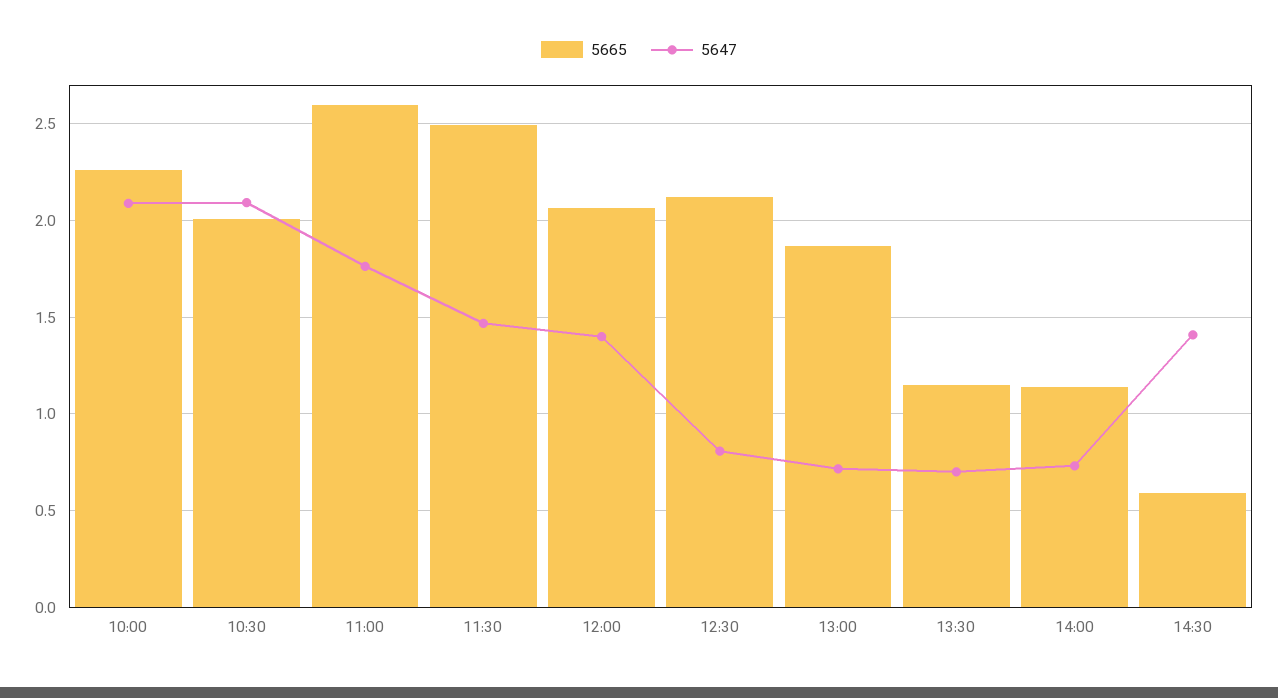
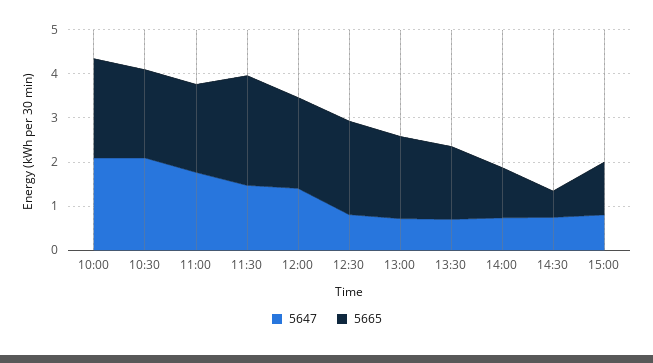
5665, 11:00: 2.6 -> 2
5665, 13:30: 1.15 -> 1.6
5647, 14:30: 1.4 -> 0.8
5647, 15:00: none -> 0.8
5665, 15:00: none -> 1.2

